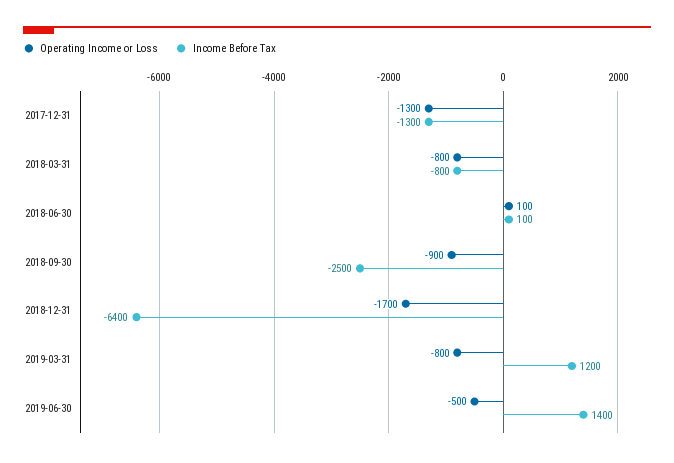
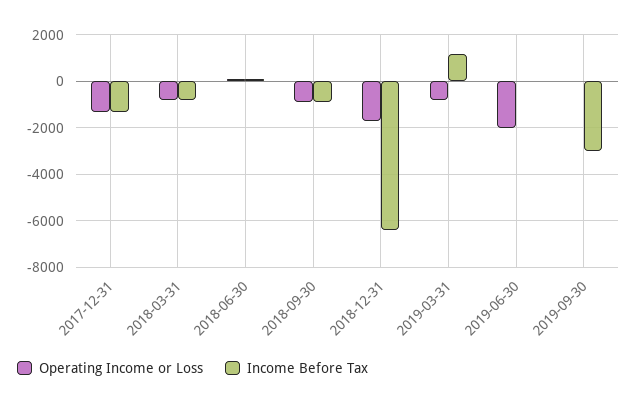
Income Before Tax, 2018-09-30: -2500 -> -1000
Operating Income or Loss, 2019-06-30: -500 -> -2000
Income Before Tax, 2019-06-30: 1400 -> 0
Operating Income or Loss, 2019-09-30: none -> 0
Income Before Tax, 2019-09-30: none -> -3000

